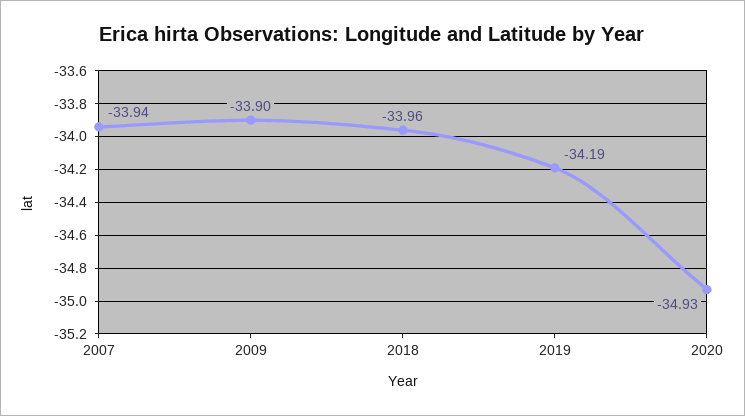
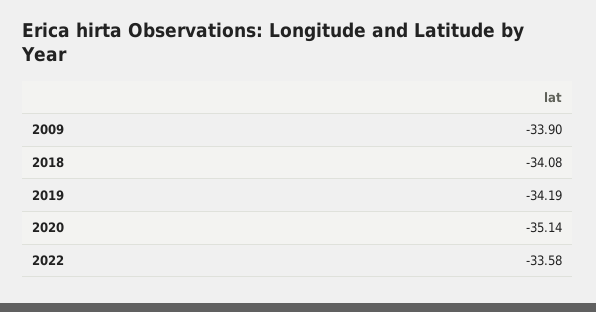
2007: -33.94 -> none
2018: -33.96 -> -34.08
2020: -34.93 -> -35.14
2022: none -> -33.58

